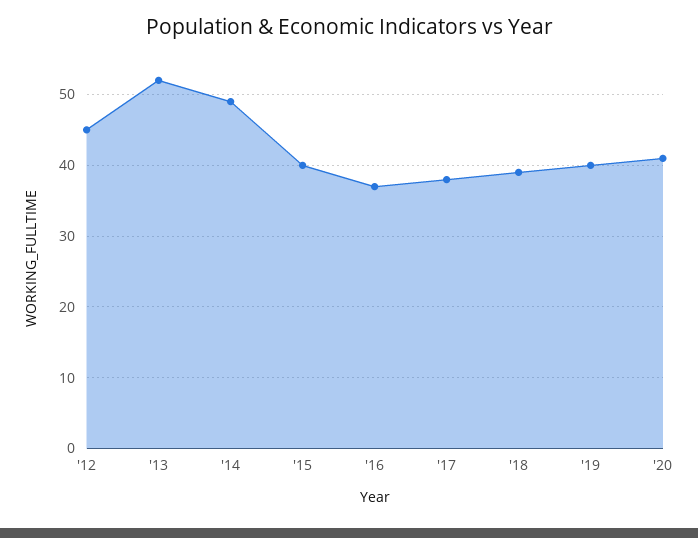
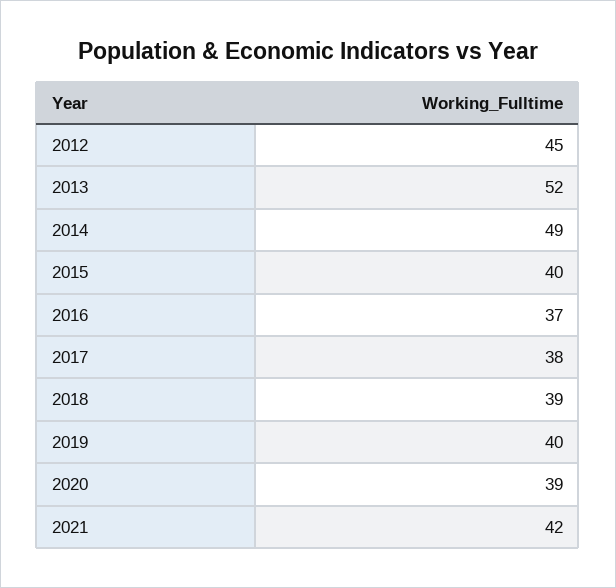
'20: 41 -> 39
2021: none -> 42

